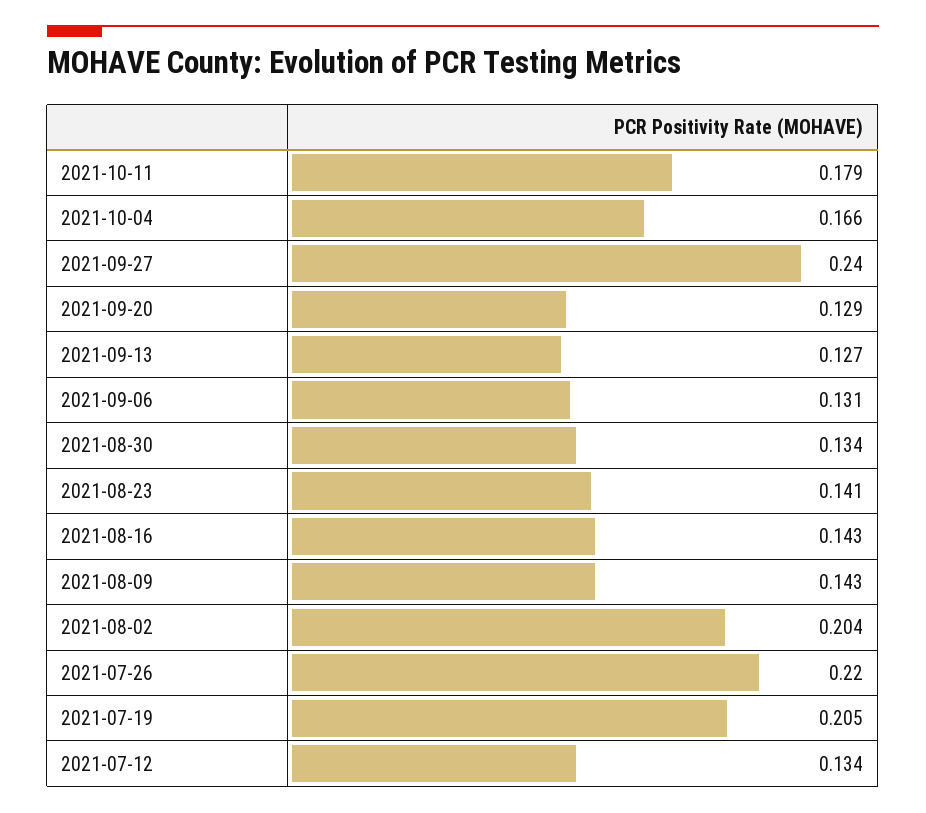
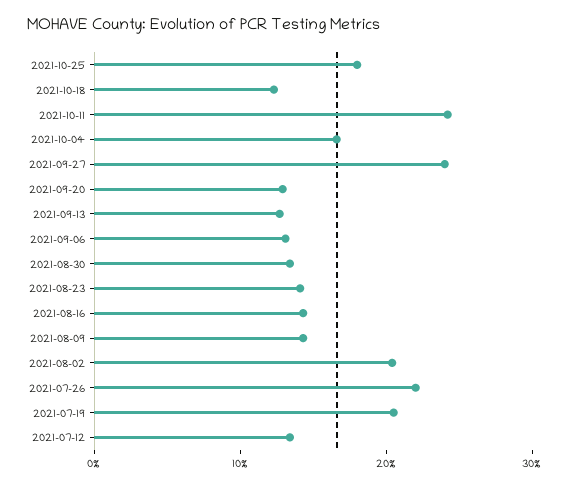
2021-10-11: 0.179 -> 0.24
2021-10-25: none -> 0.18
2021-10-18: none -> 0.12

